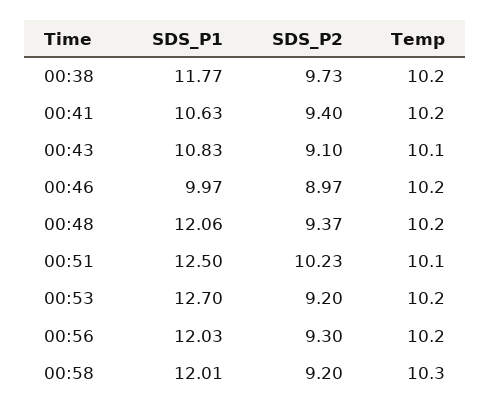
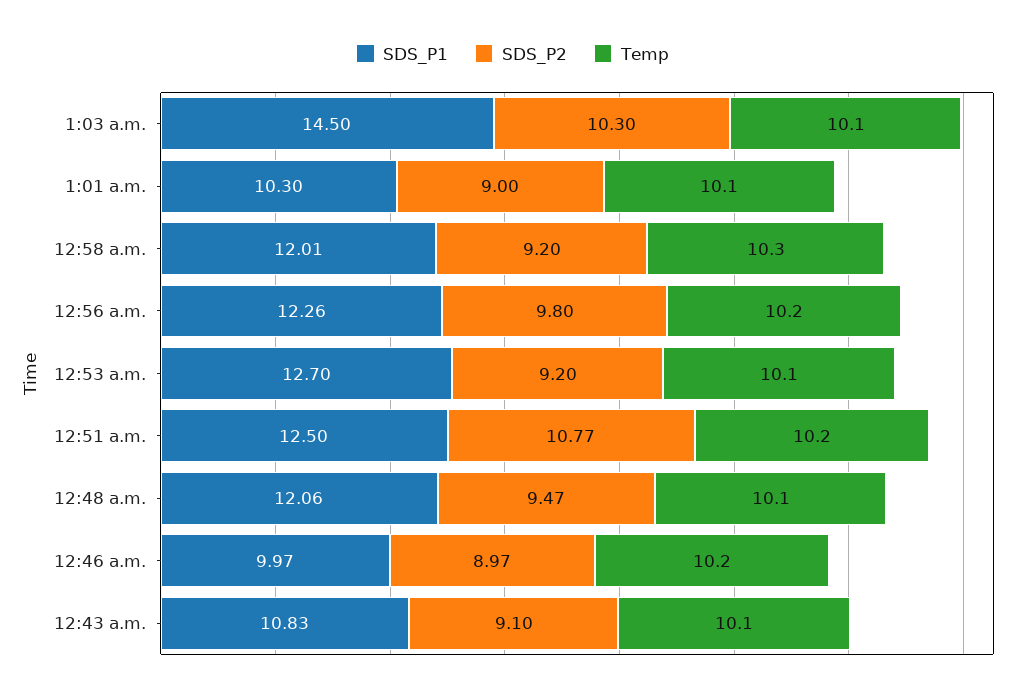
SDS_P1, 00:38: 11.77 -> none
SDS_P2, 00:38: 9.73 -> none
Temp, 00:38: 10.2 -> none
SDS_P1, 00:41: 10.63 -> none
SDS_P2, 00:41: 9.4 -> none
Temp, 00:41: 10.2 -> none
SDS_P2, 00:48: 9.37 -> 9.47
Temp, 00:48: 10.2 -> 10.1
SDS_P2, 00:51: 10.23 -> 10.77
Temp, 00:51: 10.1 -> 10.2
Temp, 00:53: 10.2 -> 10.1
SDS_P1, 00:56: 12.03 -> 12.26
SDS_P2, 00:56: 9.3 -> 9.8
SDS_P1, 1:03 a.m.: none -> 14.5
SDS_P2, 1:03 a.m.: none -> 10.3
Temp, 1:03 a.m.: none -> 10.1
SDS_P1, 1:01 a.m.: none -> 10.3
SDS_P2, 1:01 a.m.: none -> 9
Temp, 1:01 a.m.: none -> 10.1

